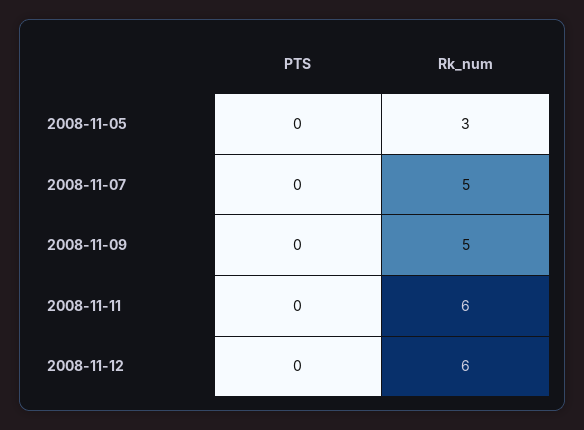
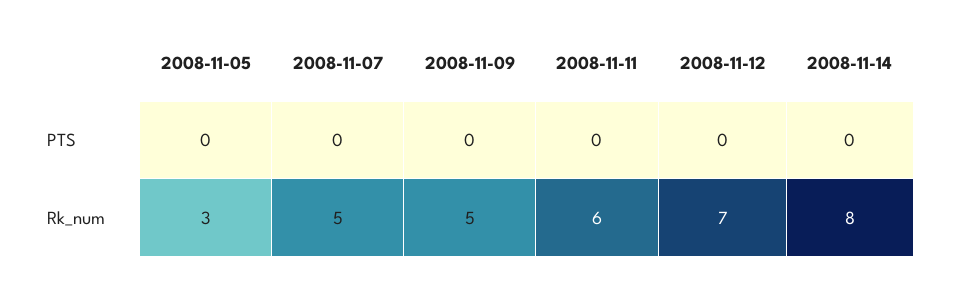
Rk_num, 2008-11-12: 6 -> 7
PTS, 2008-11-14: none -> 0
Rk_num, 2008-11-14: none -> 8

